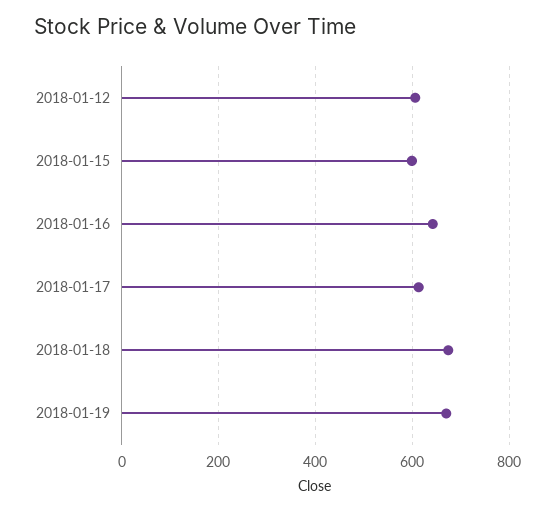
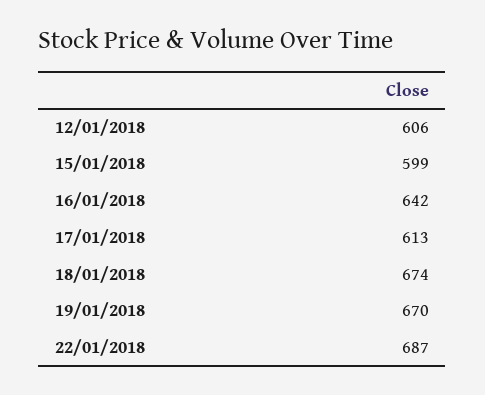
22/01/2018: none -> 687

